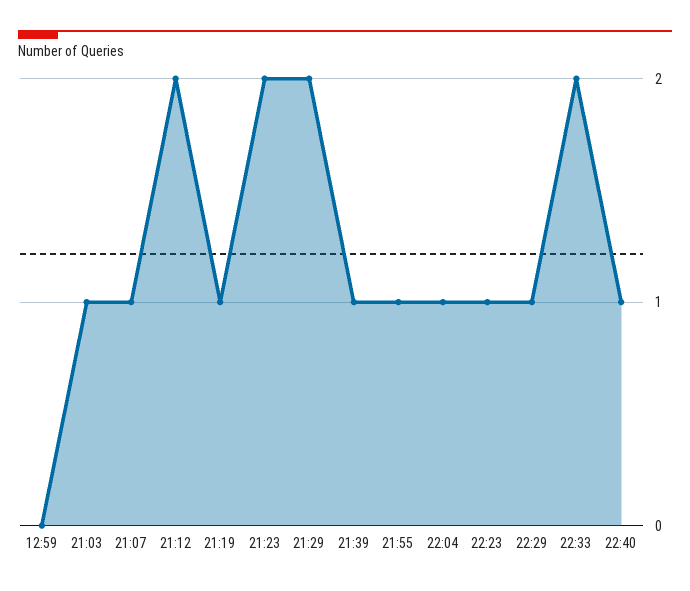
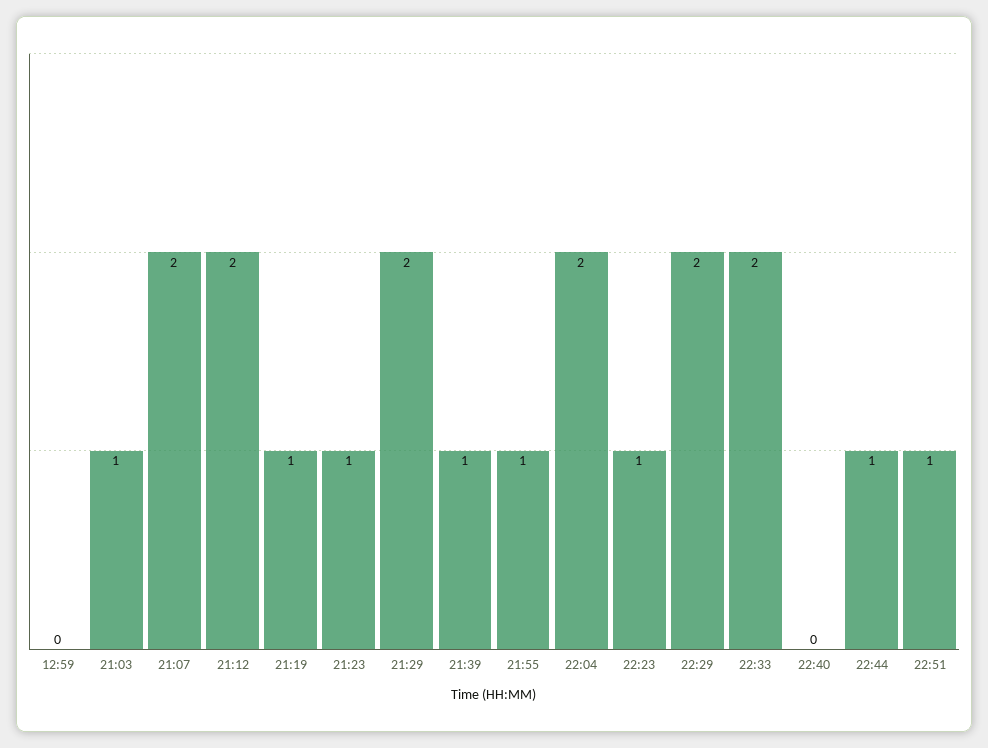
21:07: 1 -> 2
21:23: 2 -> 1
22:04: 1 -> 2
22:29: 1 -> 2
22:40: 1 -> 0
22:44: none -> 1
22:51: none -> 1

